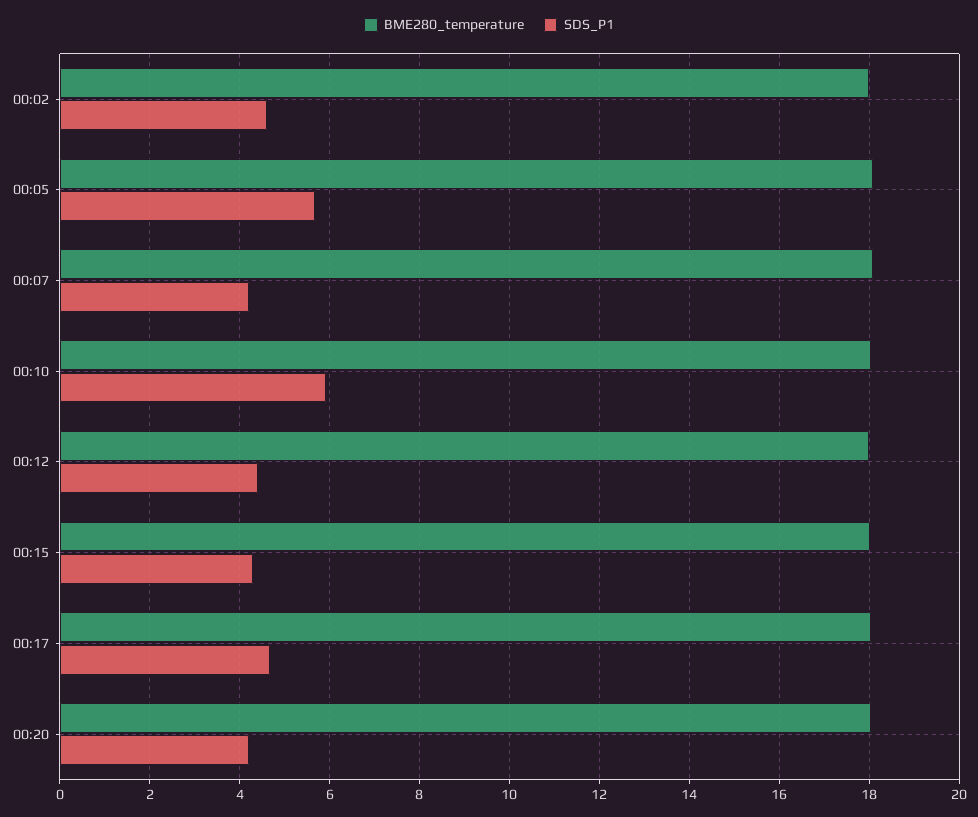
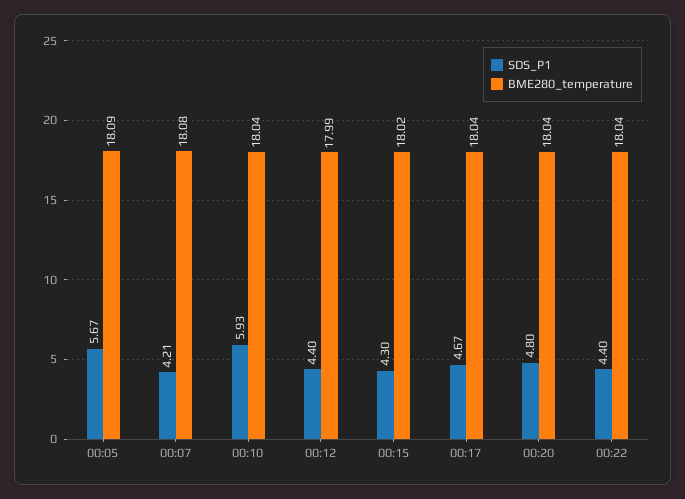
BME280_temperature, 00:02: 18 -> none
SDS_P1, 00:02: 4.6 -> none
SDS_P1, 00:20: 4.2 -> 4.8
SDS_P1, 00:22: none -> 4.4
BME280_temperature, 00:22: none -> 18.04

